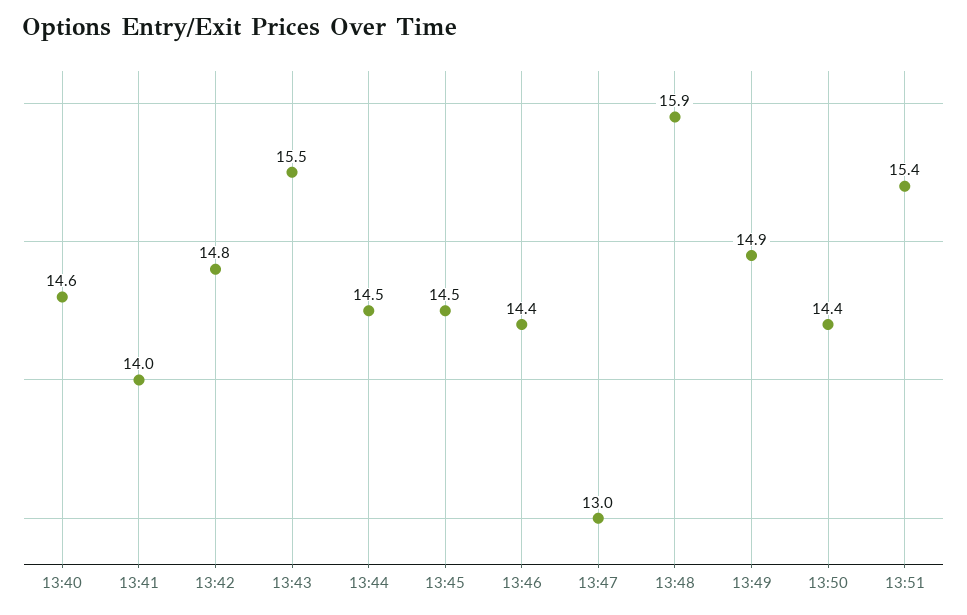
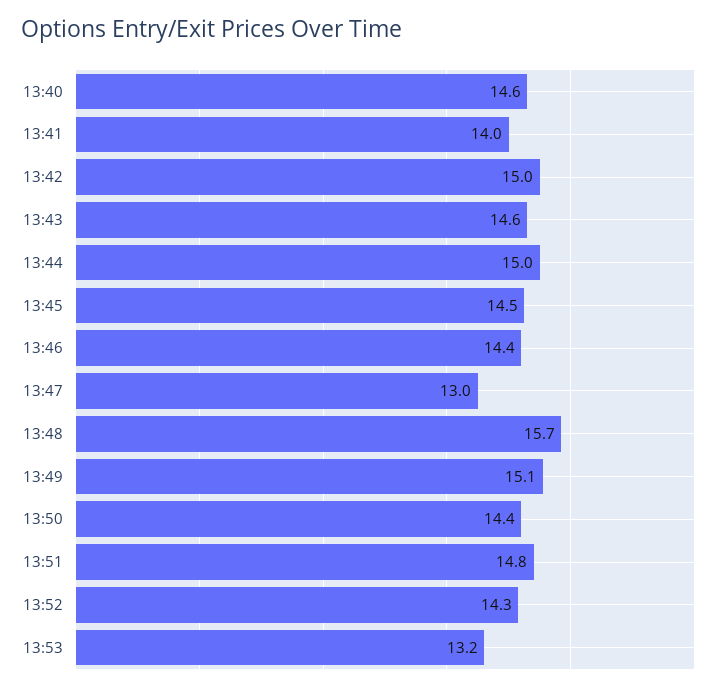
13:42: 14.8 -> 15
13:43: 15.5 -> 14.6
13:44: 14.5 -> 15
13:48: 15.9 -> 15.7
13:49: 14.9 -> 15.1
13:51: 15.4 -> 14.8
13:52: none -> 14.3
13:53: none -> 13.2

